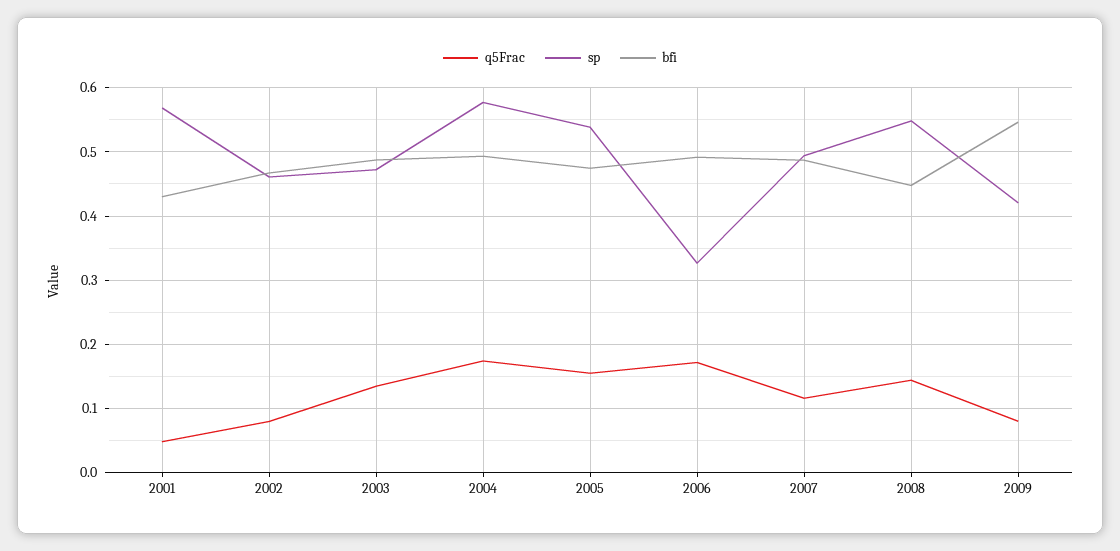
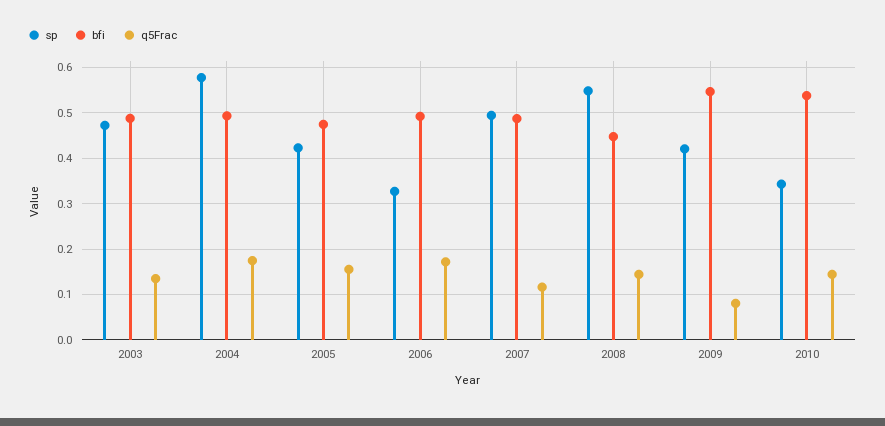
q5Frac, 2001: 0.05 -> none
sp, 2001: 0.57 -> none
bfi, 2001: 0.43 -> none
q5Frac, 2002: 0.08 -> none
sp, 2002: 0.46 -> none
bfi, 2002: 0.47 -> none
sp, 2005: 0.54 -> 0.42
sp, 2010: none -> 0.34
bfi, 2010: none -> 0.54
q5Frac, 2010: none -> 0.14

